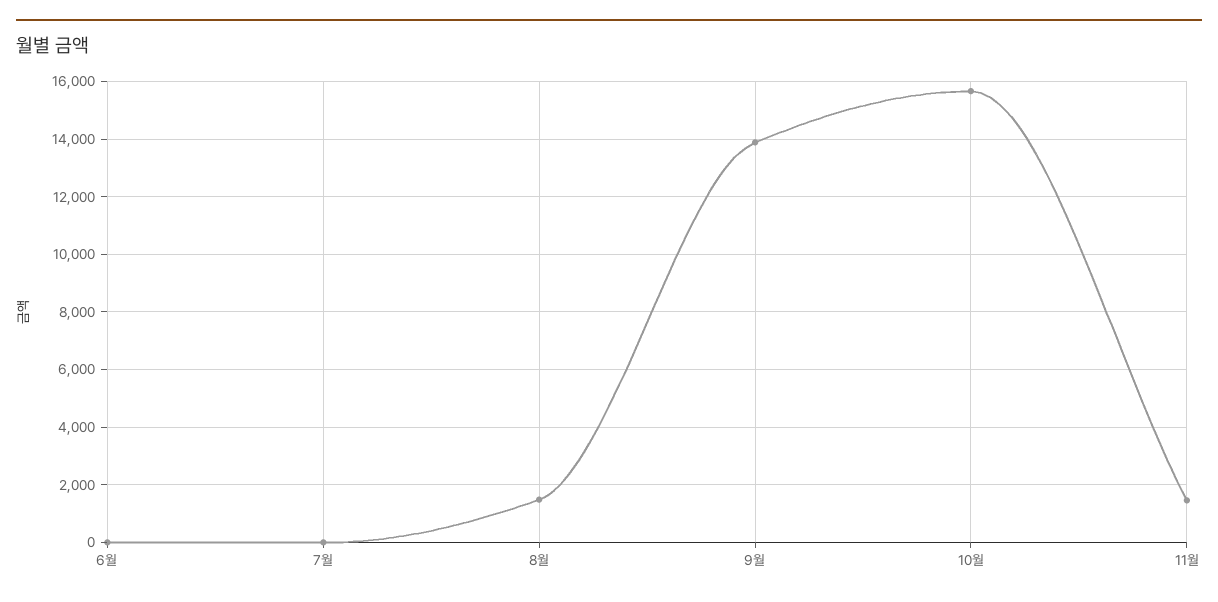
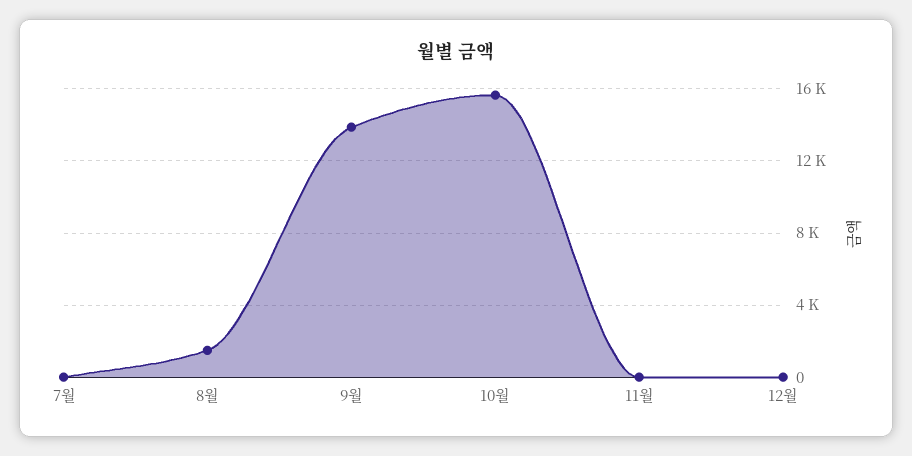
6월: 0 -> none
11월: 1500 -> 0
12월: none -> 0

